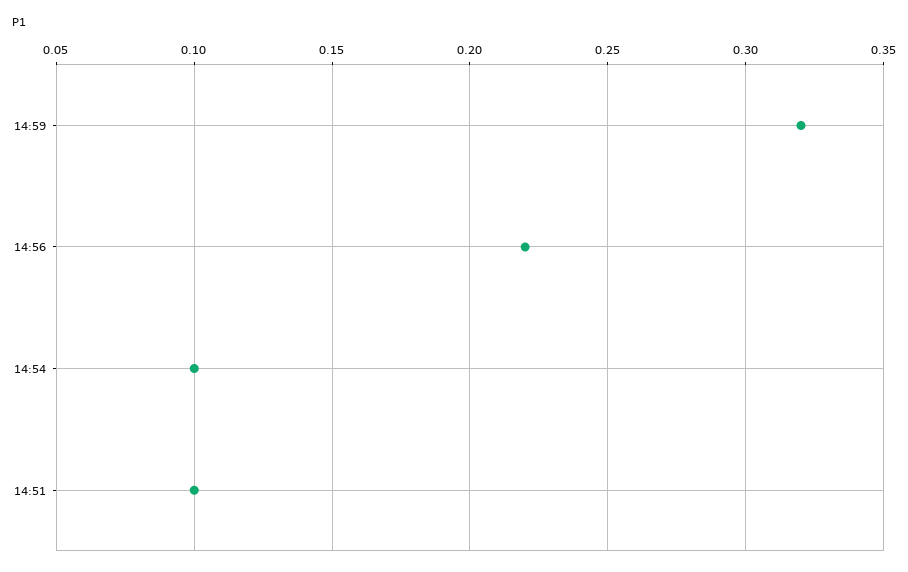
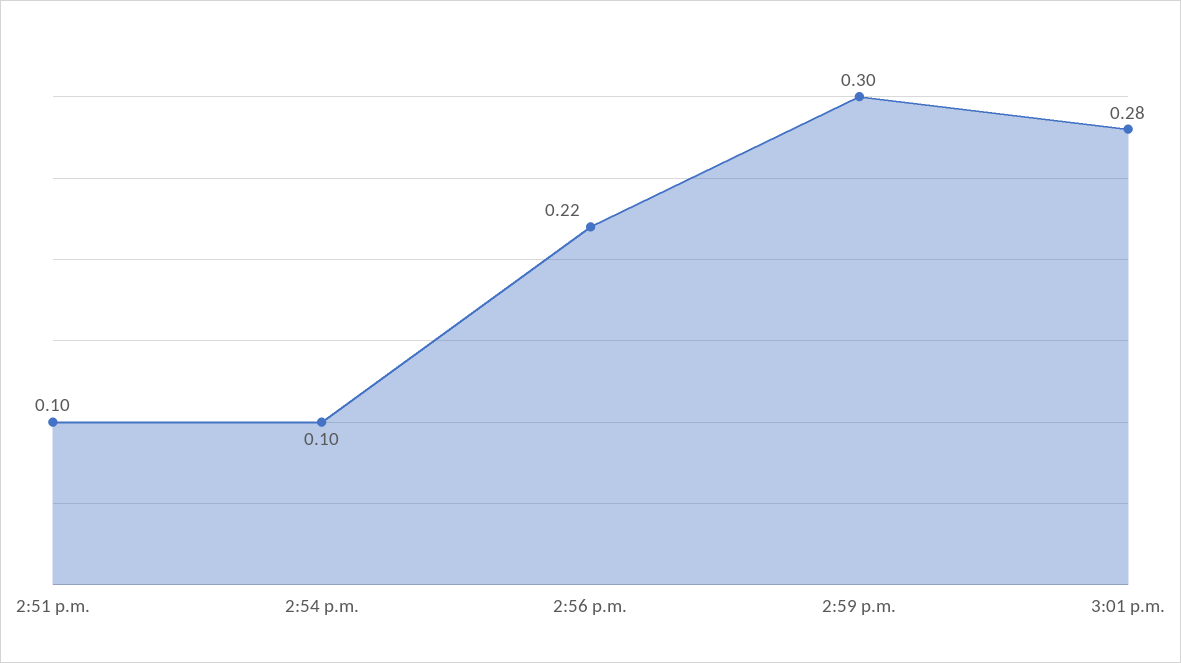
14:59: 0.32 -> 0.3
3:01 p.m.: none -> 0.28

